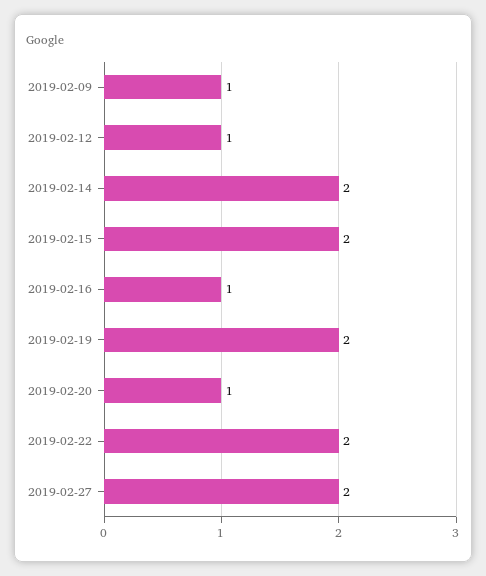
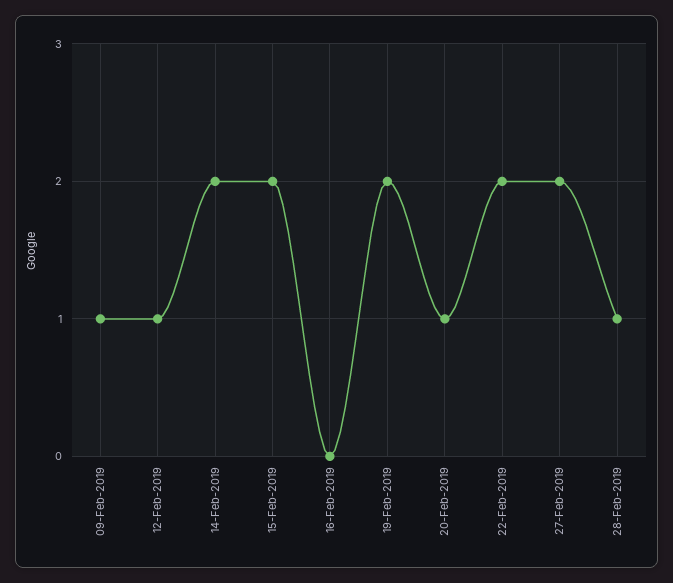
2019-02-16: 1 -> 0
28-Feb-2019: none -> 1

